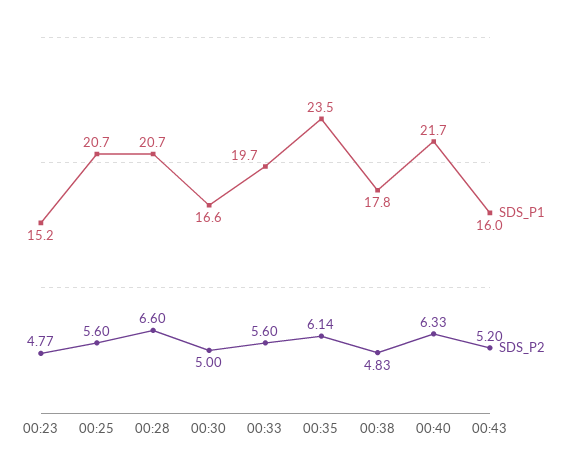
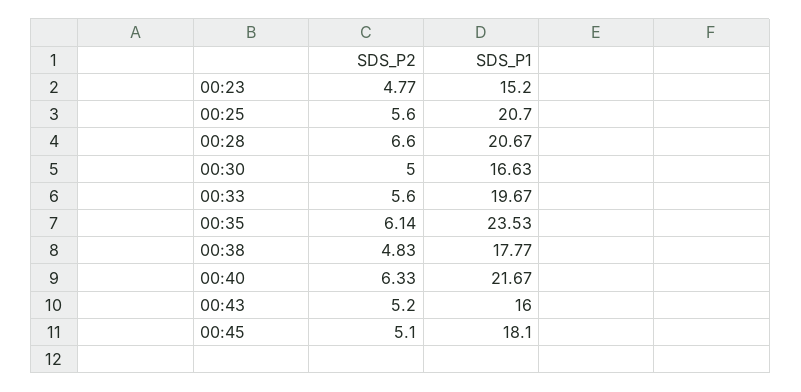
SDS_P2, 00:45: none -> 5.1
SDS_P1, 00:45: none -> 18.1

